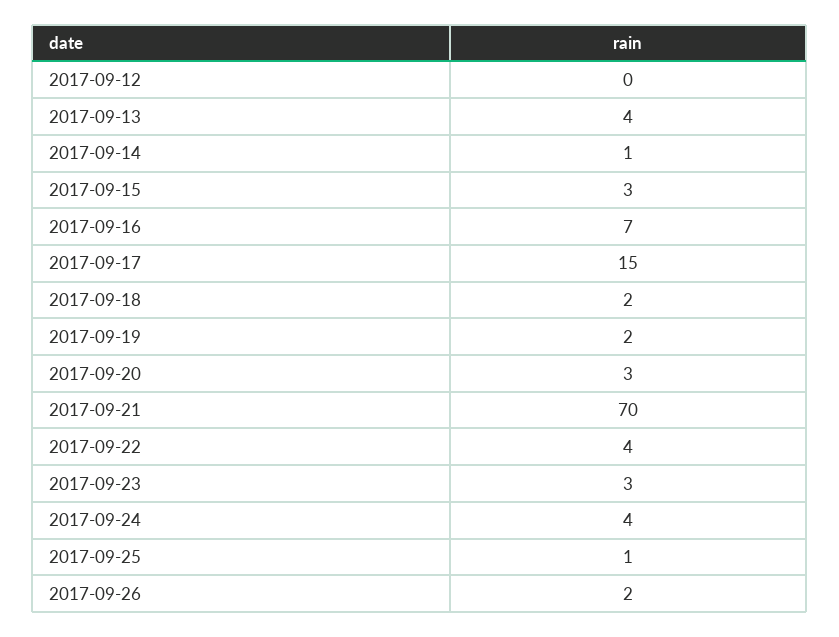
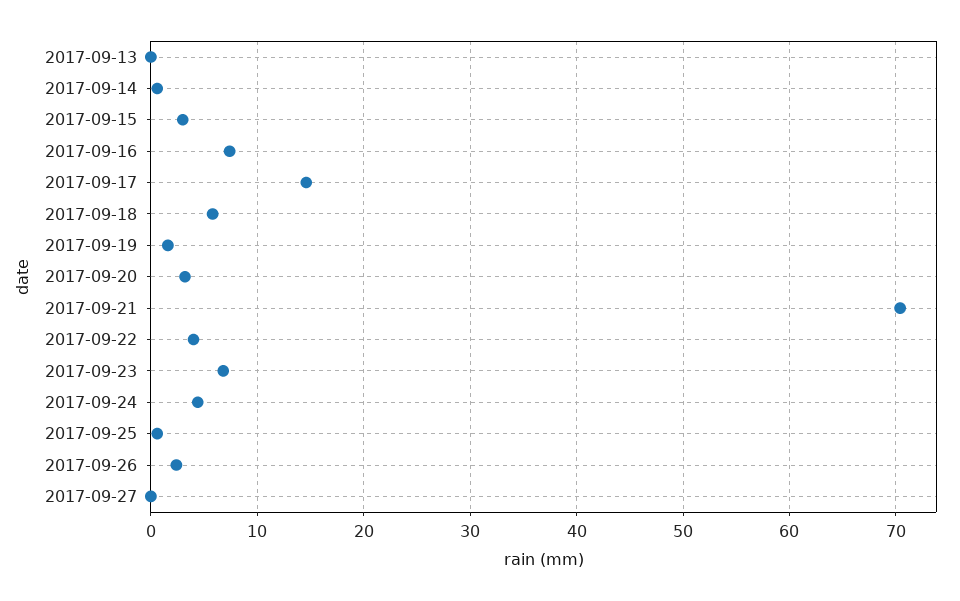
2017-09-12: 0 -> none
2017-09-13: 4 -> 0
2017-09-18: 2 -> 6
2017-09-23: 3 -> 7
2017-09-27: none -> 0

